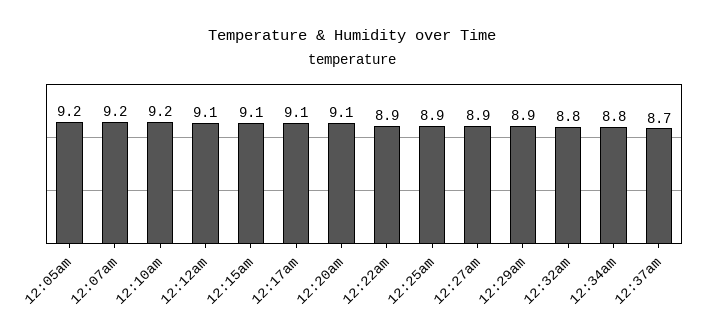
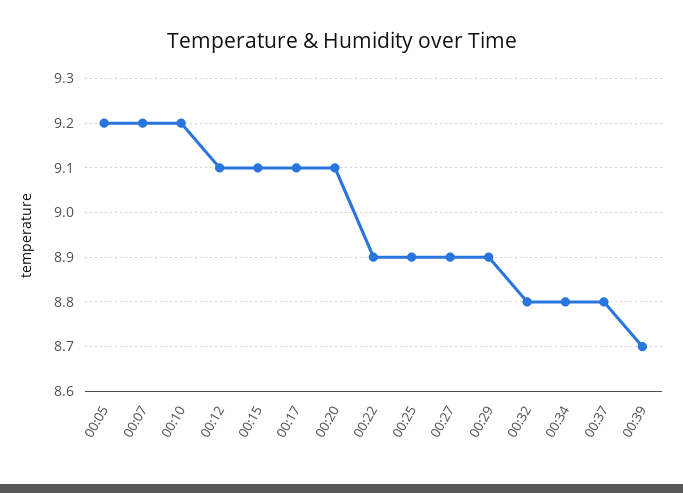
12:37am: 8.7 -> 8.8
00:39: none -> 8.7

